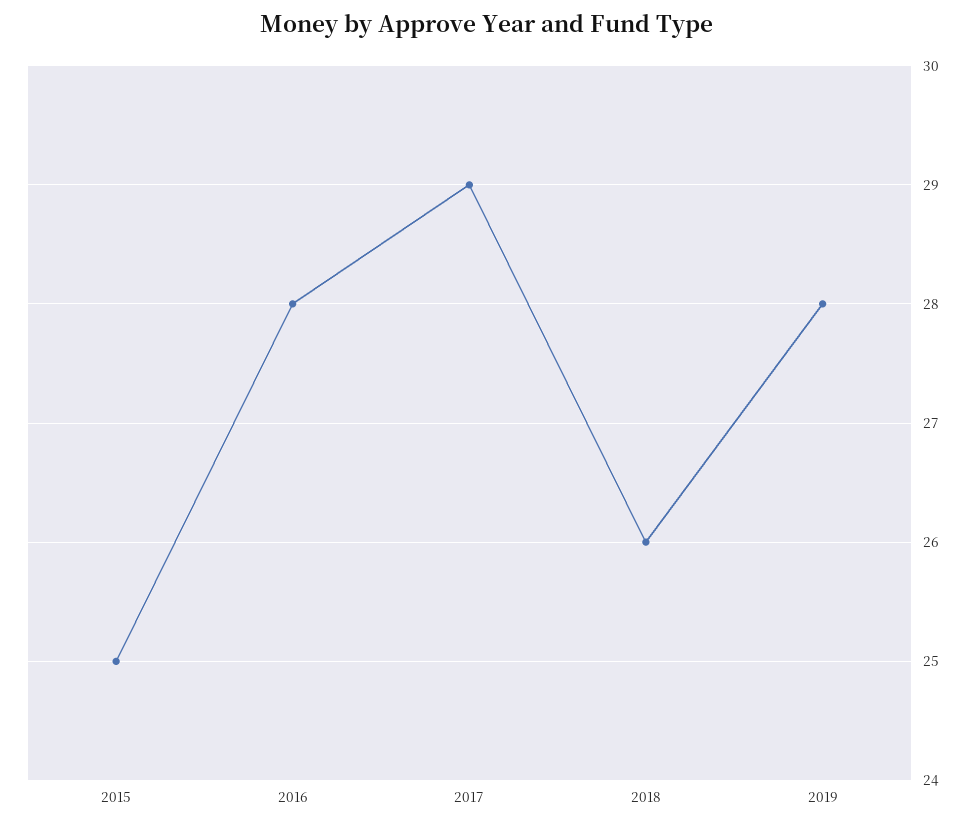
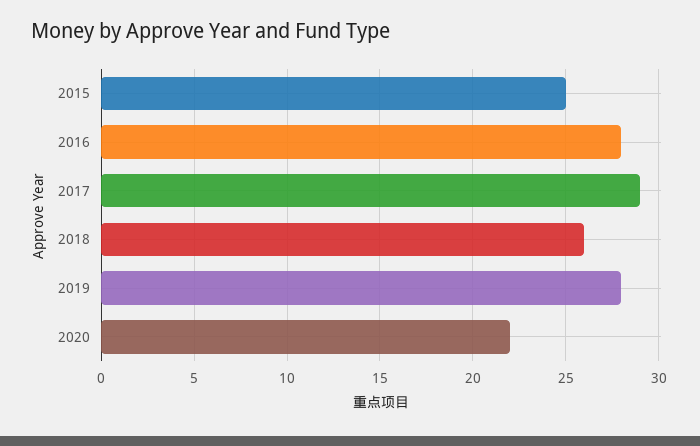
2020: none -> 22

